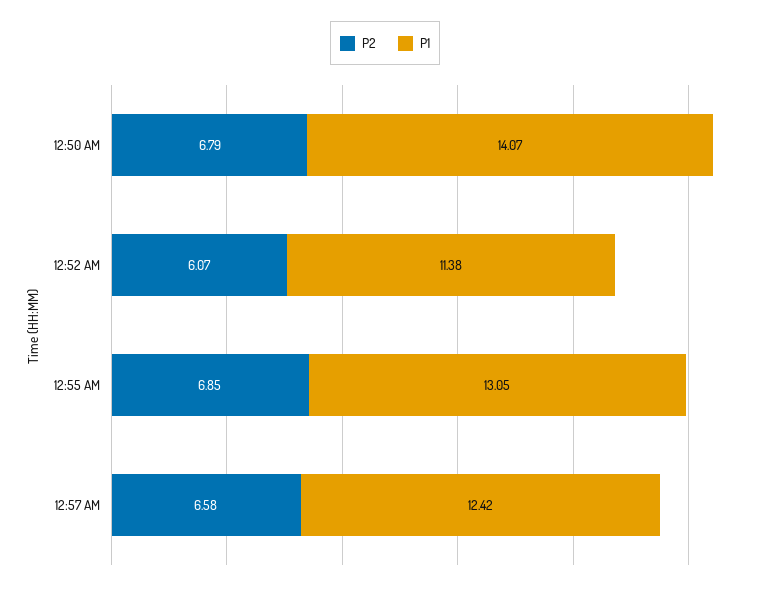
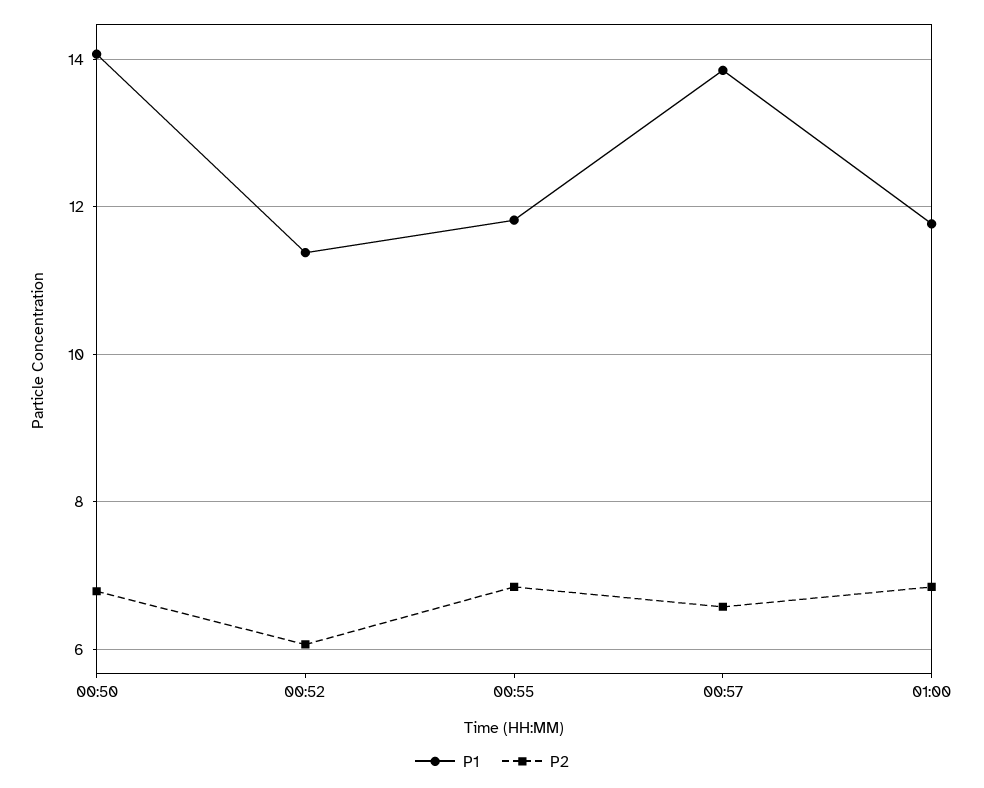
P1, 12:55 AM: 13.05 -> 11.8
P1, 12:57 AM: 12.42 -> 13.8
P1, 01:00: none -> 11.8
P2, 01:00: none -> 6.8

